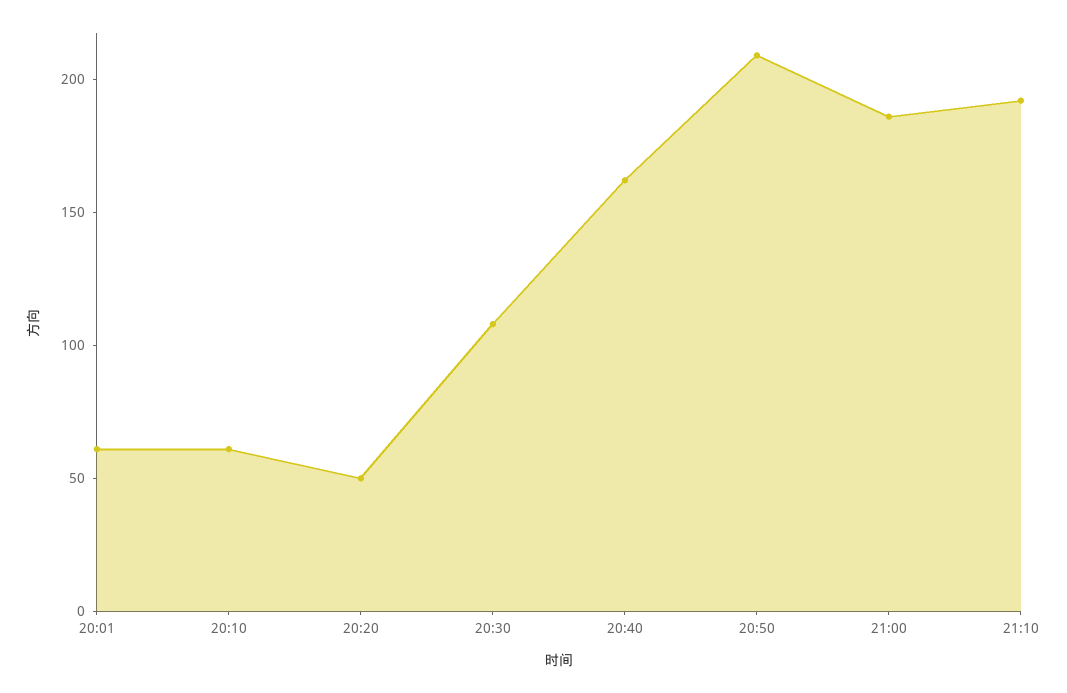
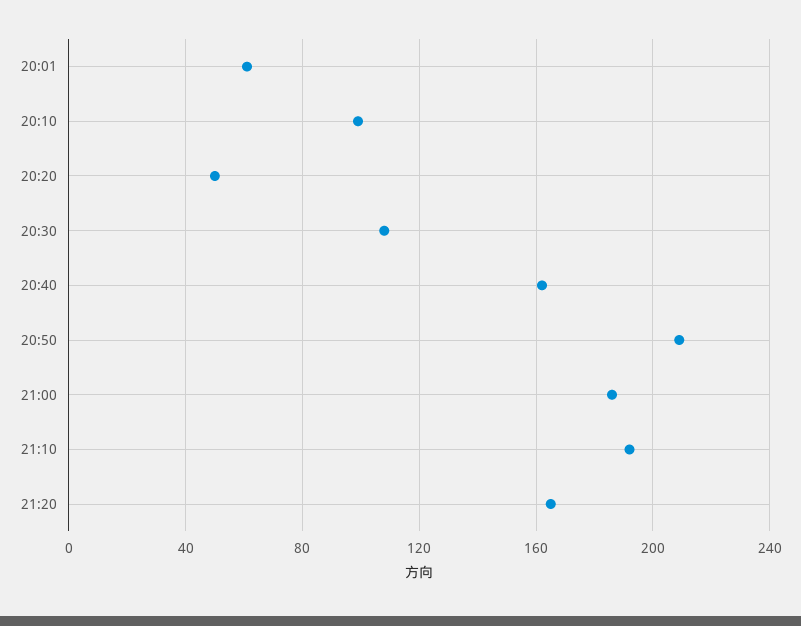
20:10: 60 -> 100
21:20: none -> 165

